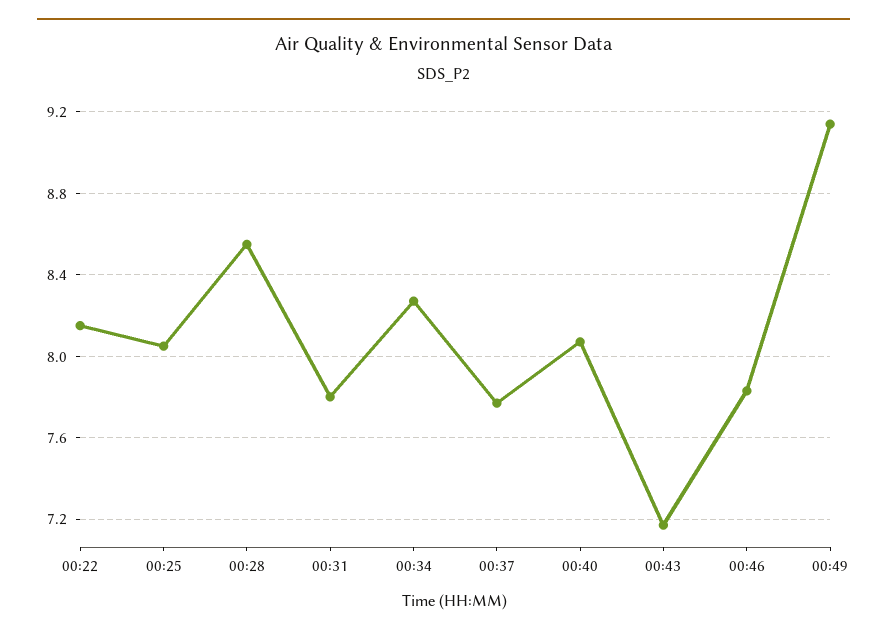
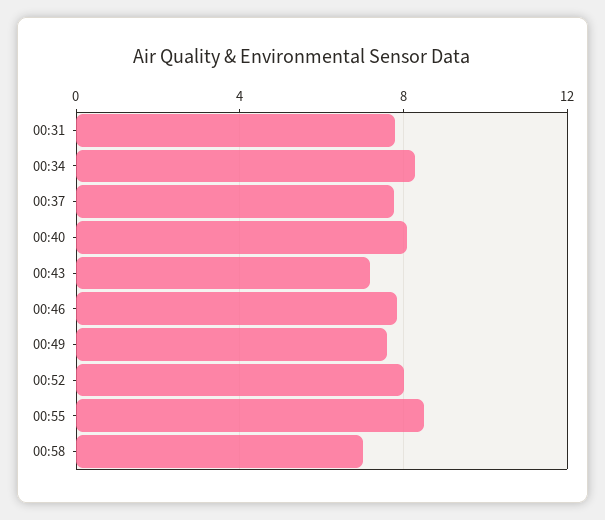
00:22: 8.15 -> none
00:25: 8.05 -> none
00:28: 8.55 -> none
00:49: 9.15 -> 7.5
00:52: none -> 8
00:55: none -> 8.5
00:58: none -> 7

